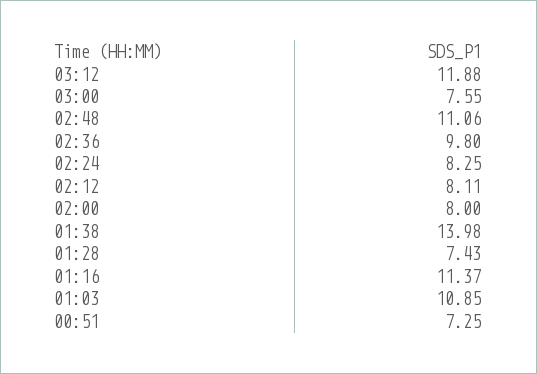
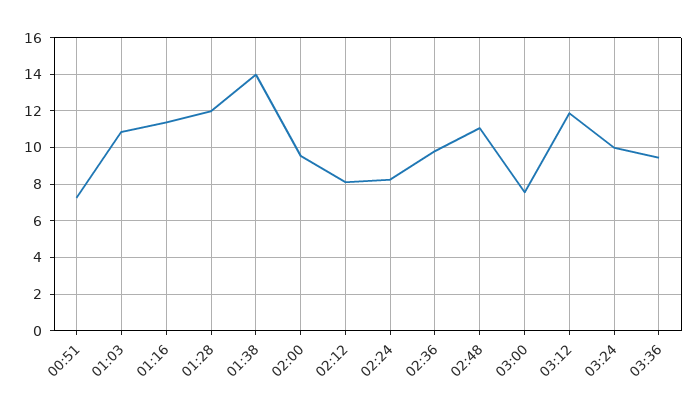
02:00: 8 -> 9.5
01:28: 7.43 -> 12
03:24: none -> 10
03:36: none -> 9.5

